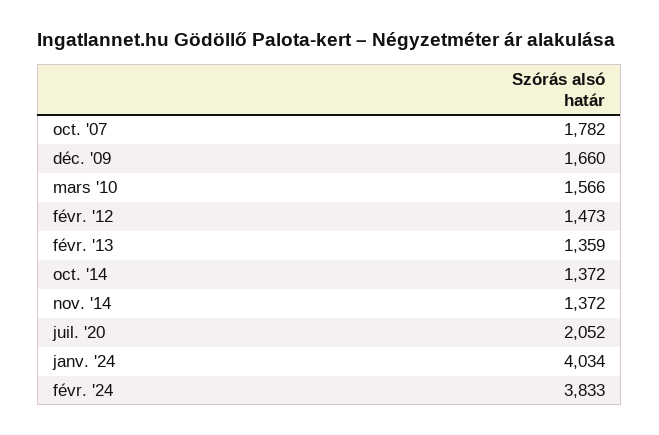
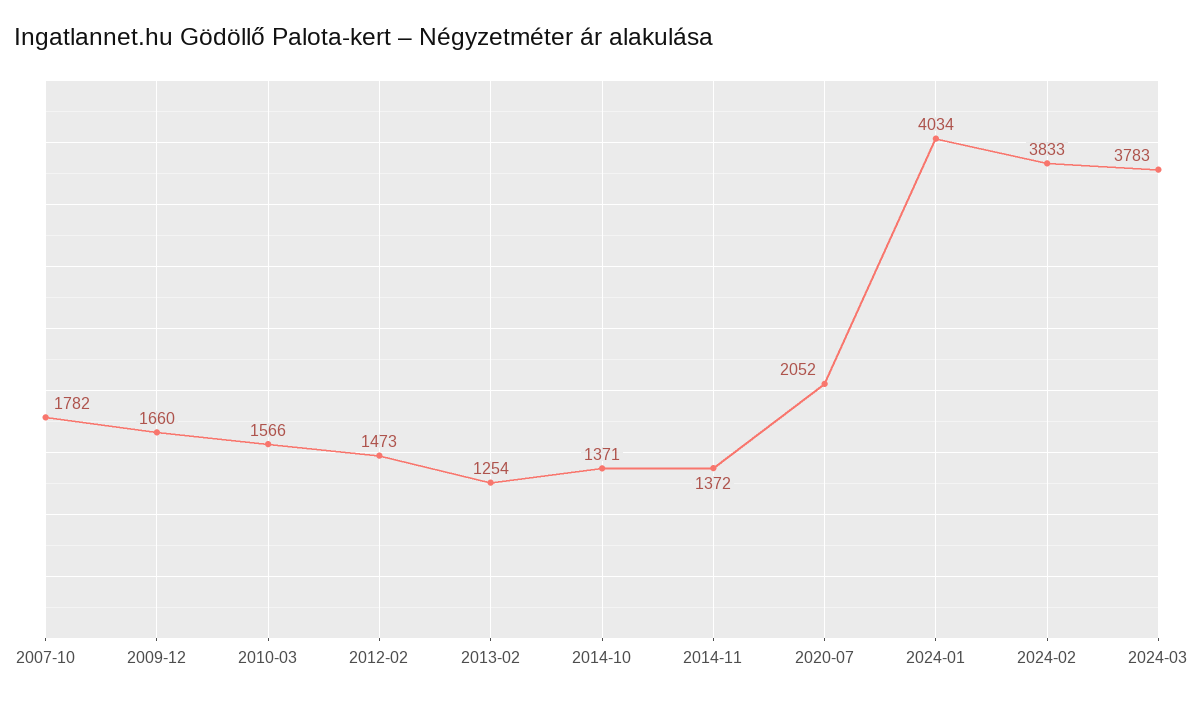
févr. '13: 1359 -> 1254
oct. '14: 1372 -> 1371
2024-03: none -> 3783

